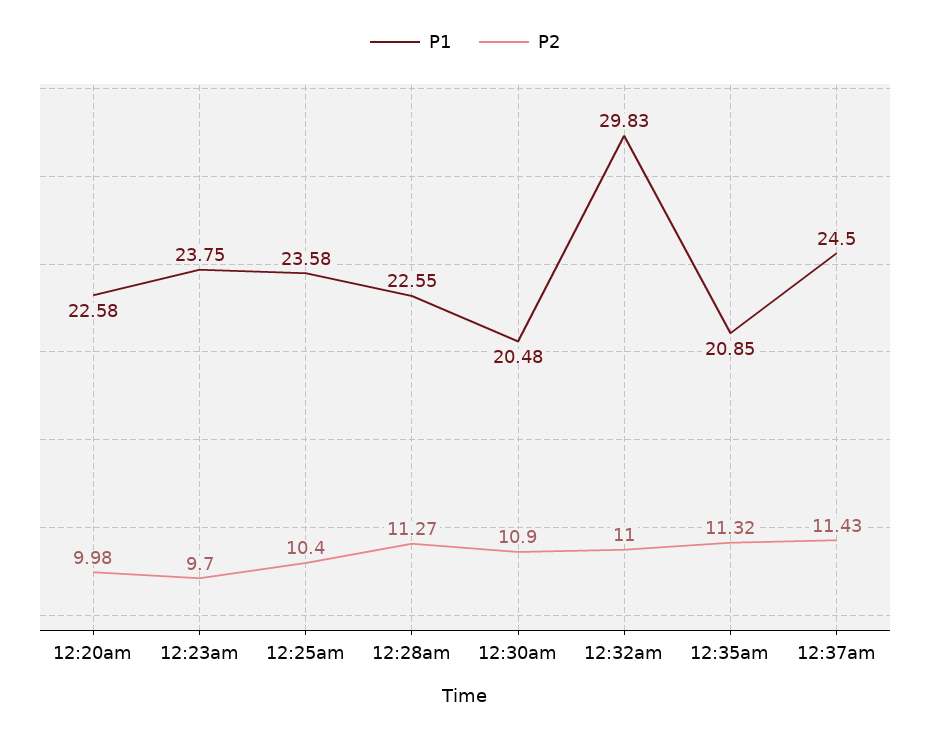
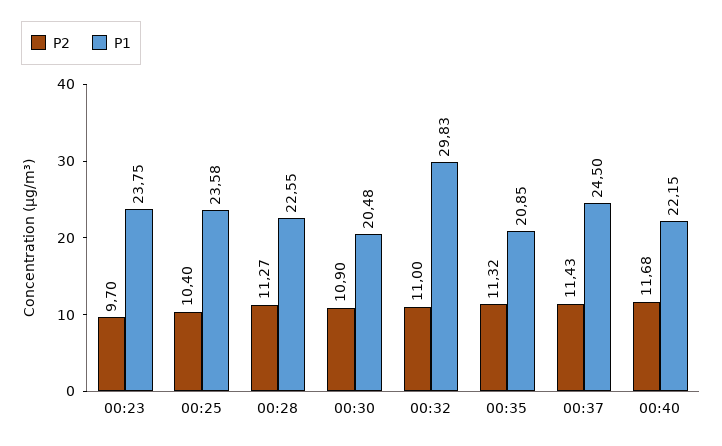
P1, 12:20am: 22.58 -> none
P2, 12:20am: 9.98 -> none
P2, 00:40: none -> 11.68
P1, 00:40: none -> 22.15

